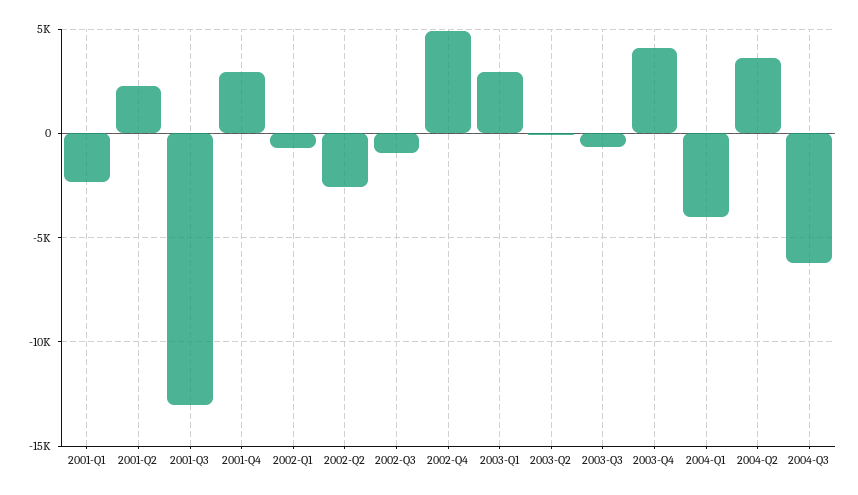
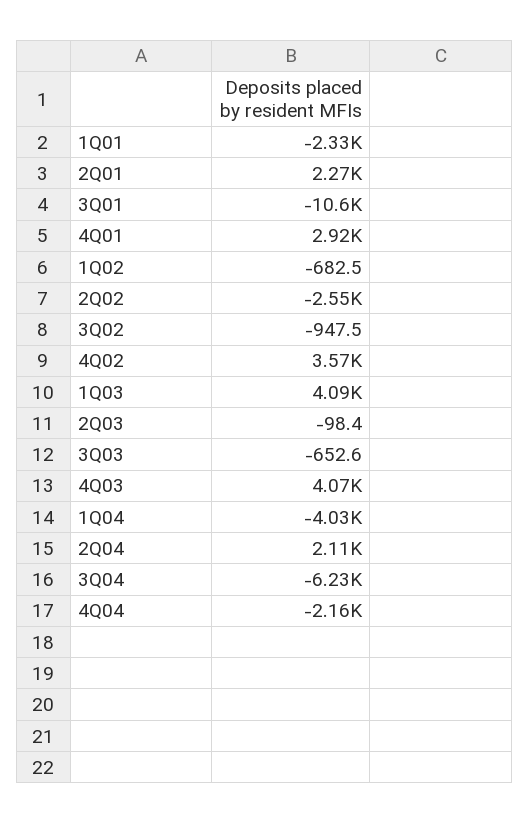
2001-Q3: -13000 -> -10600
2002-Q4: 5000 -> 3570
2003-Q1: 3000 -> 4090
2004-Q2: 3500 -> 2110
4Q04: none -> -2160

